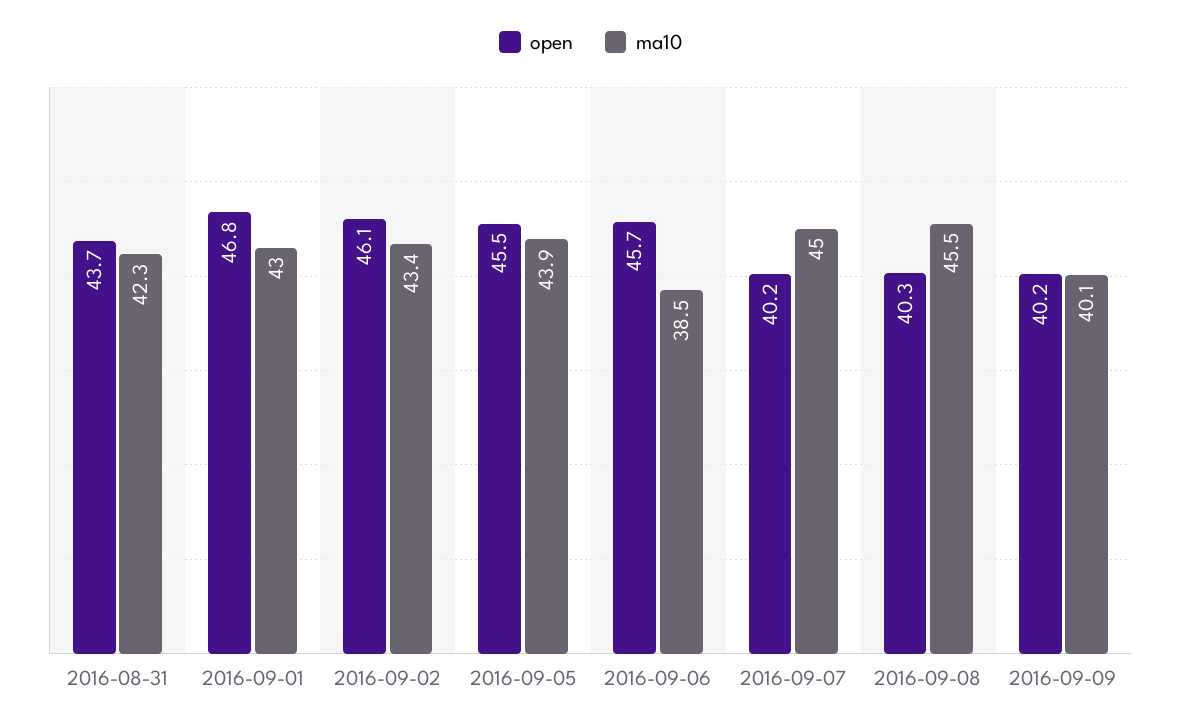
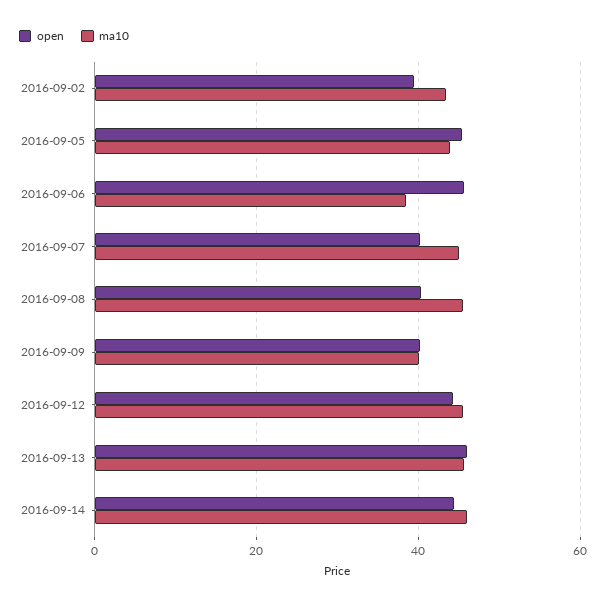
open, 2016-08-31: 43.7 -> none
ma10, 2016-08-31: 42.3 -> none
open, 2016-09-01: 46.8 -> none
ma10, 2016-09-01: 43 -> none
open, 2016-09-02: 46.1 -> 40
open, 2016-09-12: none -> 44
ma10, 2016-09-12: none -> 46
open, 2016-09-13: none -> 46
ma10, 2016-09-13: none -> 46
open, 2016-09-14: none -> 44
ma10, 2016-09-14: none -> 46

